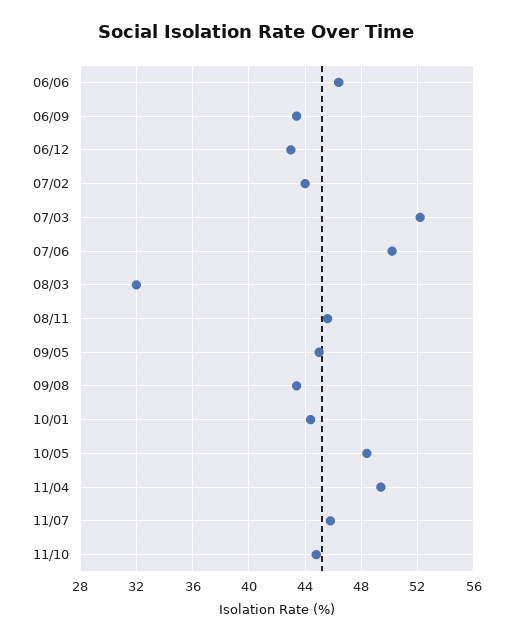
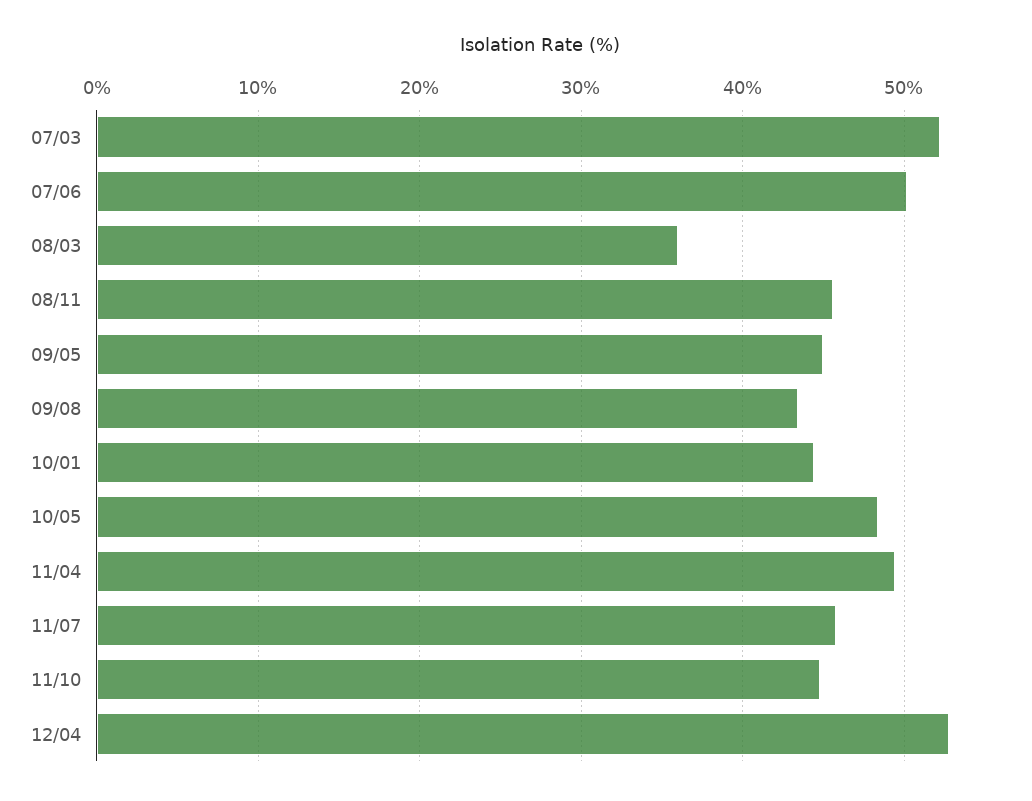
06/06: 46.5 -> none
06/09: 43.5 -> none
06/12: 43 -> none
07/02: 44 -> none
08/03: 32 -> 36
12/04: none -> 53

